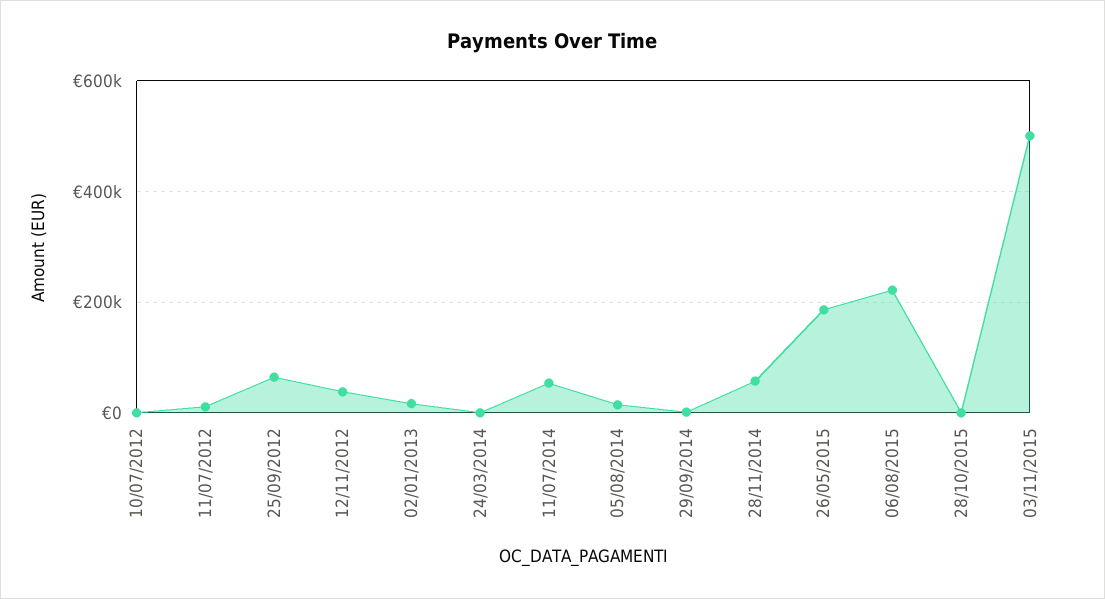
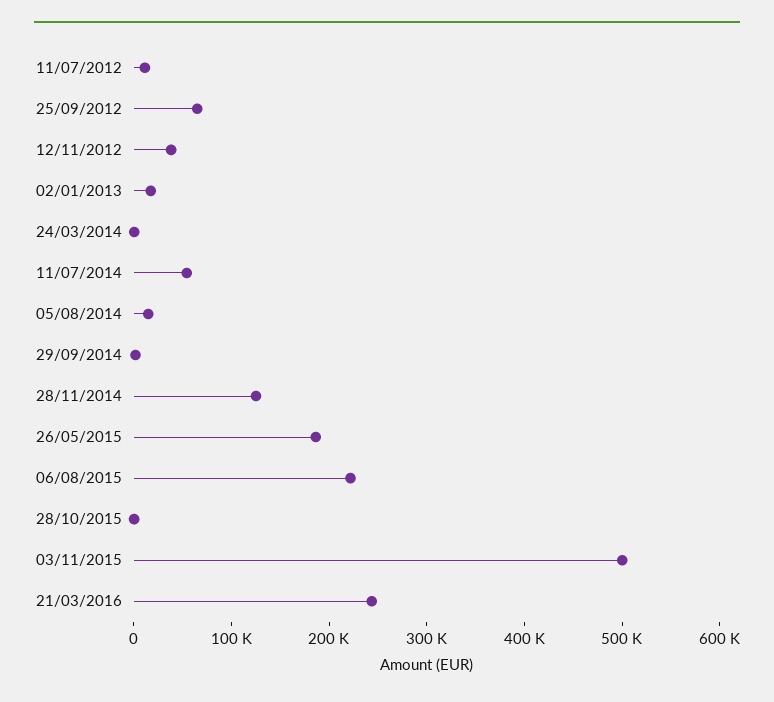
10/07/2012: 0 -> none
28/11/2014: 60000 -> 120000
21/03/2016: none -> 240000

